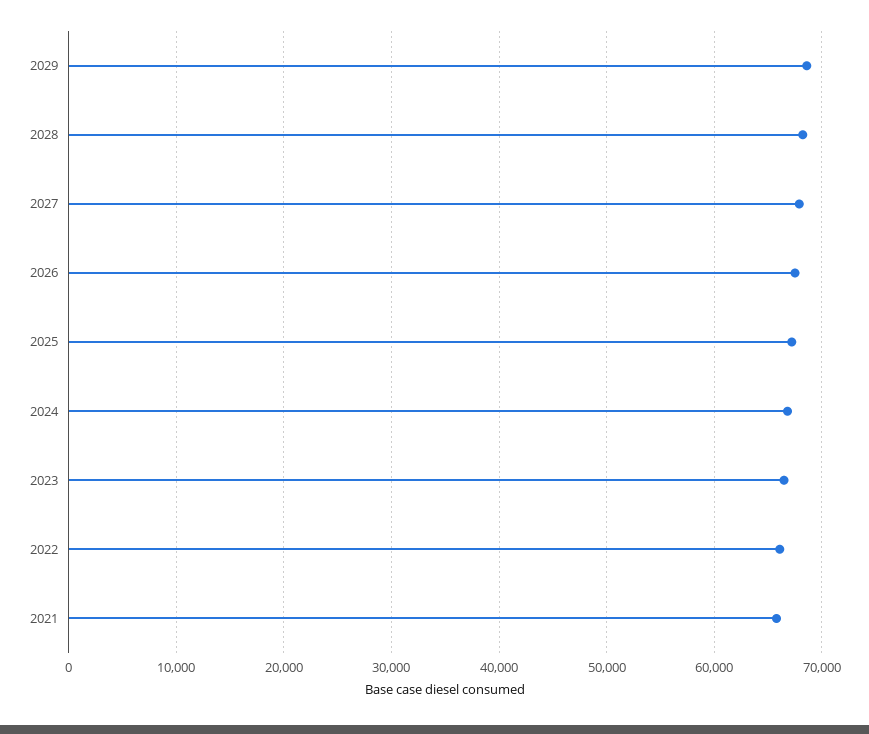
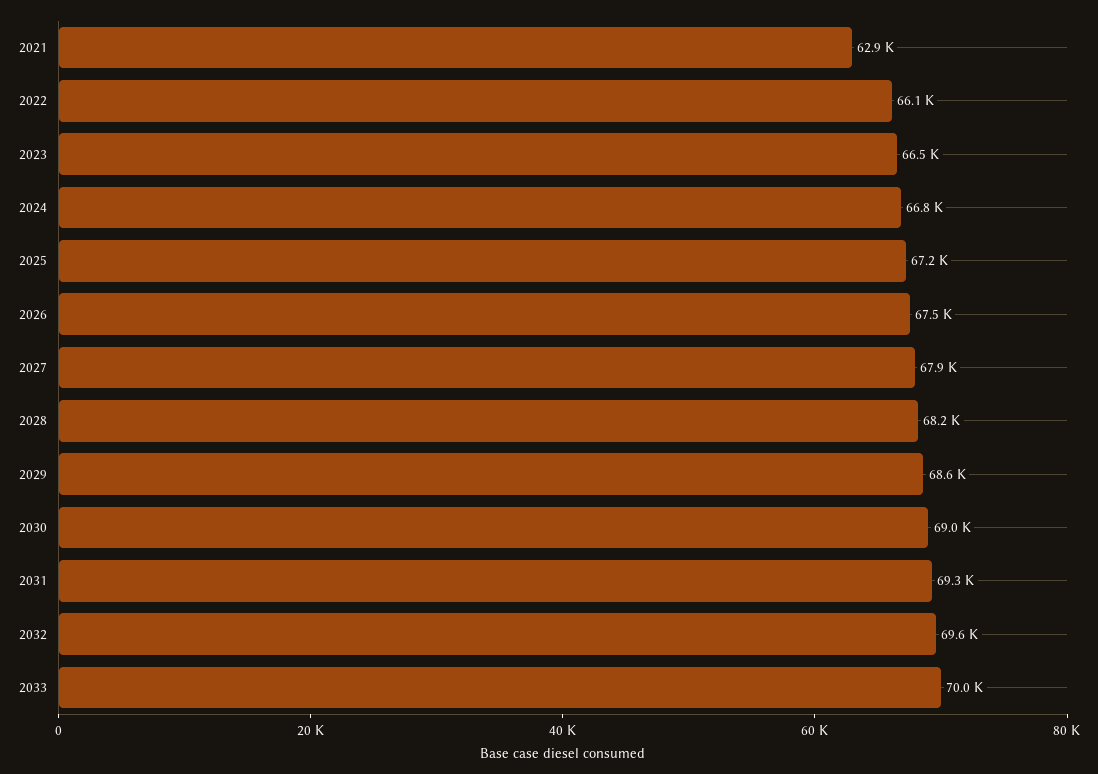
2021: 66000 -> 62900
2030: none -> 69000
2031: none -> 69300
2032: none -> 69600
2033: none -> 70000

